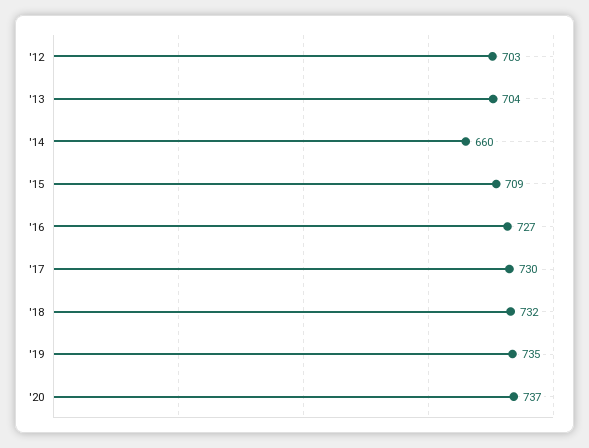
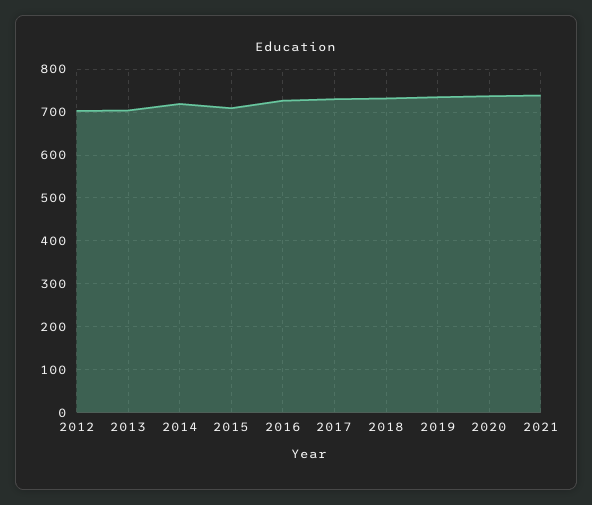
'14: 660 -> 720
2021: none -> 740

